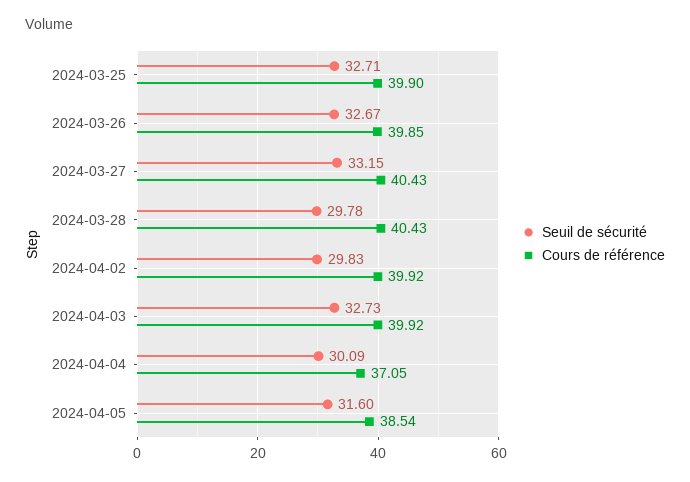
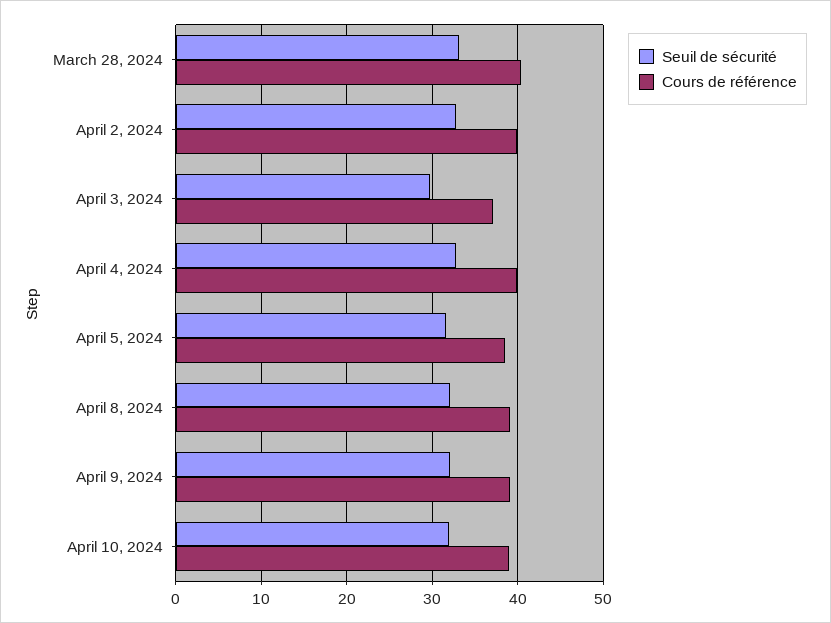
Seuil de sécurité, 2024-03-25: 32.71 -> none
Cours de référence, 2024-03-25: 39.9 -> none
Seuil de sécurité, 2024-03-26: 32.67 -> none
Cours de référence, 2024-03-26: 39.85 -> none
Seuil de sécurité, 2024-03-27: 33.15 -> none
Cours de référence, 2024-03-27: 40.43 -> none
Seuil de sécurité, 2024-03-28: 29.78 -> 33
Seuil de sécurité, 2024-04-02: 29.83 -> 33
Seuil de sécurité, 2024-04-03: 32.73 -> 30
Cours de référence, 2024-04-03: 39.92 -> 37
Seuil de sécurité, 2024-04-04: 30.09 -> 33
Cours de référence, 2024-04-04: 37.05 -> 40
Seuil de sécurité, April 8, 2024: none -> 32
Cours de référence, April 8, 2024: none -> 39
Seuil de sécurité, April 9, 2024: none -> 32
Cours de référence, April 9, 2024: none -> 39
Seuil de sécurité, April 10, 2024: none -> 32
Cours de référence, April 10, 2024: none -> 39

